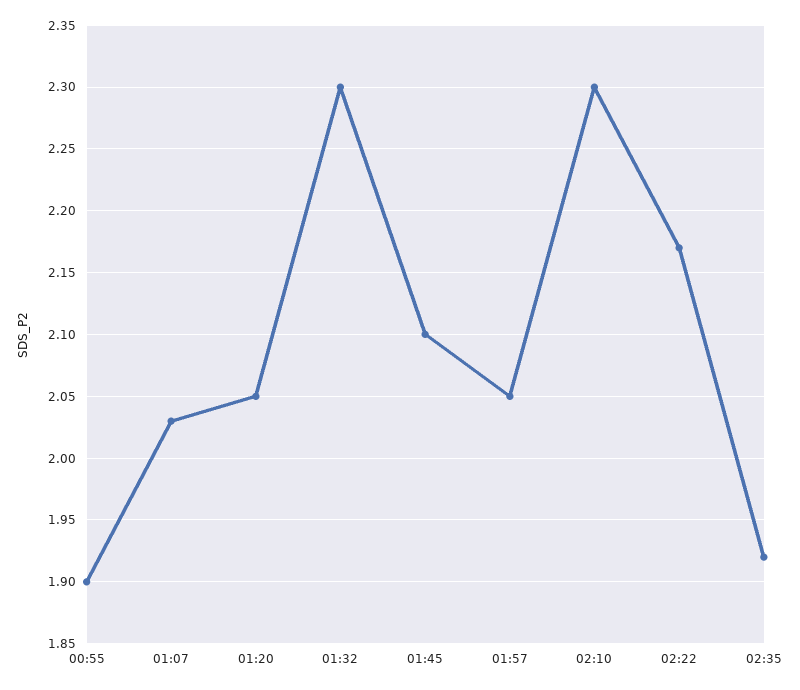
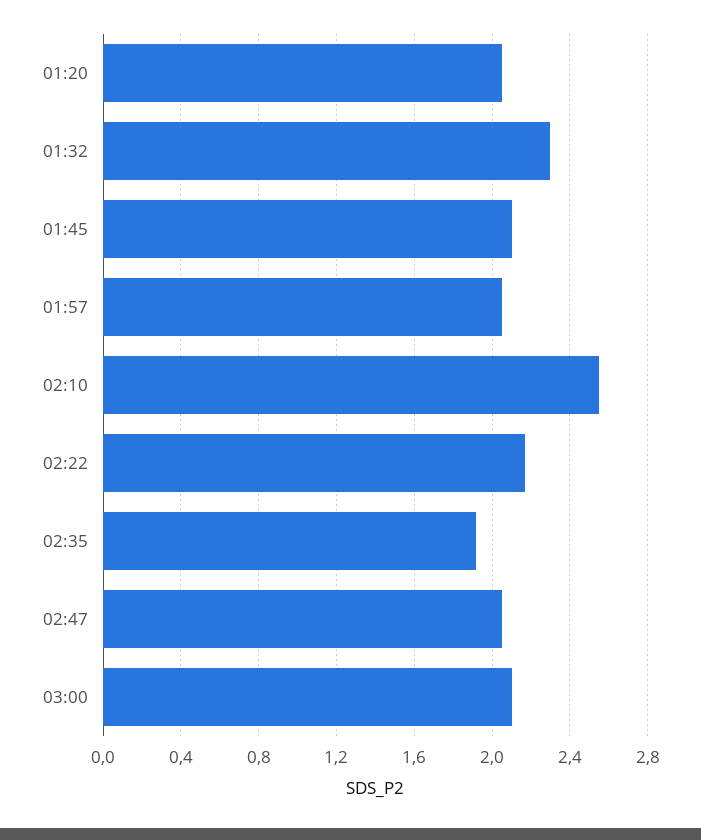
00:55: 1.9 -> none
01:07: 2.03 -> none
02:10: 2.3 -> 2.55
02:47: none -> 2.05
03:00: none -> 2.1

